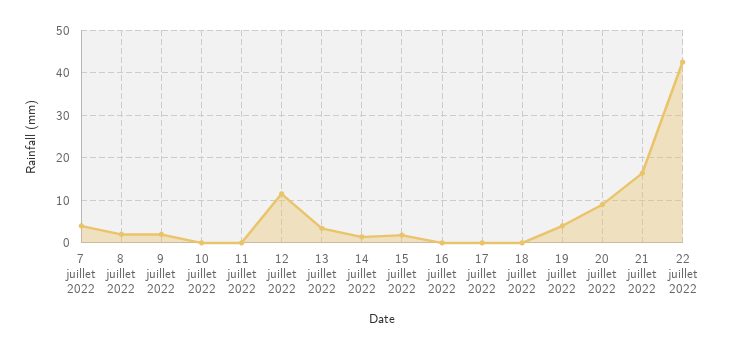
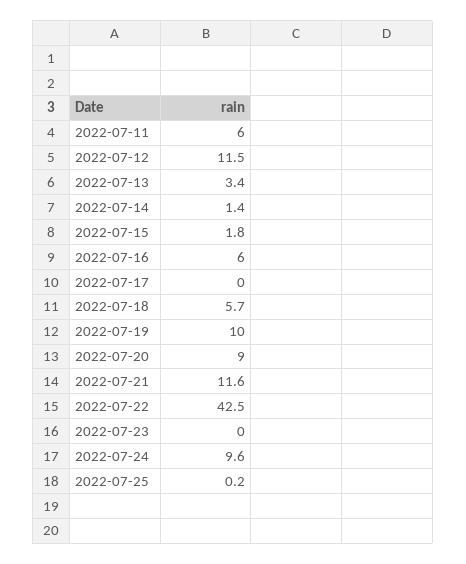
7 juillet 2022: 4 -> none
8 juillet 2022: 2 -> none
9 juillet 2022: 2 -> none
10 juillet 2022: 0 -> none
11 juillet 2022: 0 -> 6
16 juillet 2022: 0 -> 6
18 juillet 2022: 0 -> 5.7
19 juillet 2022: 4 -> 10
21 juillet 2022: 16 -> 11.6
2022-07-23: none -> 0
2022-07-24: none -> 9.6
2022-07-25: none -> 0.2

